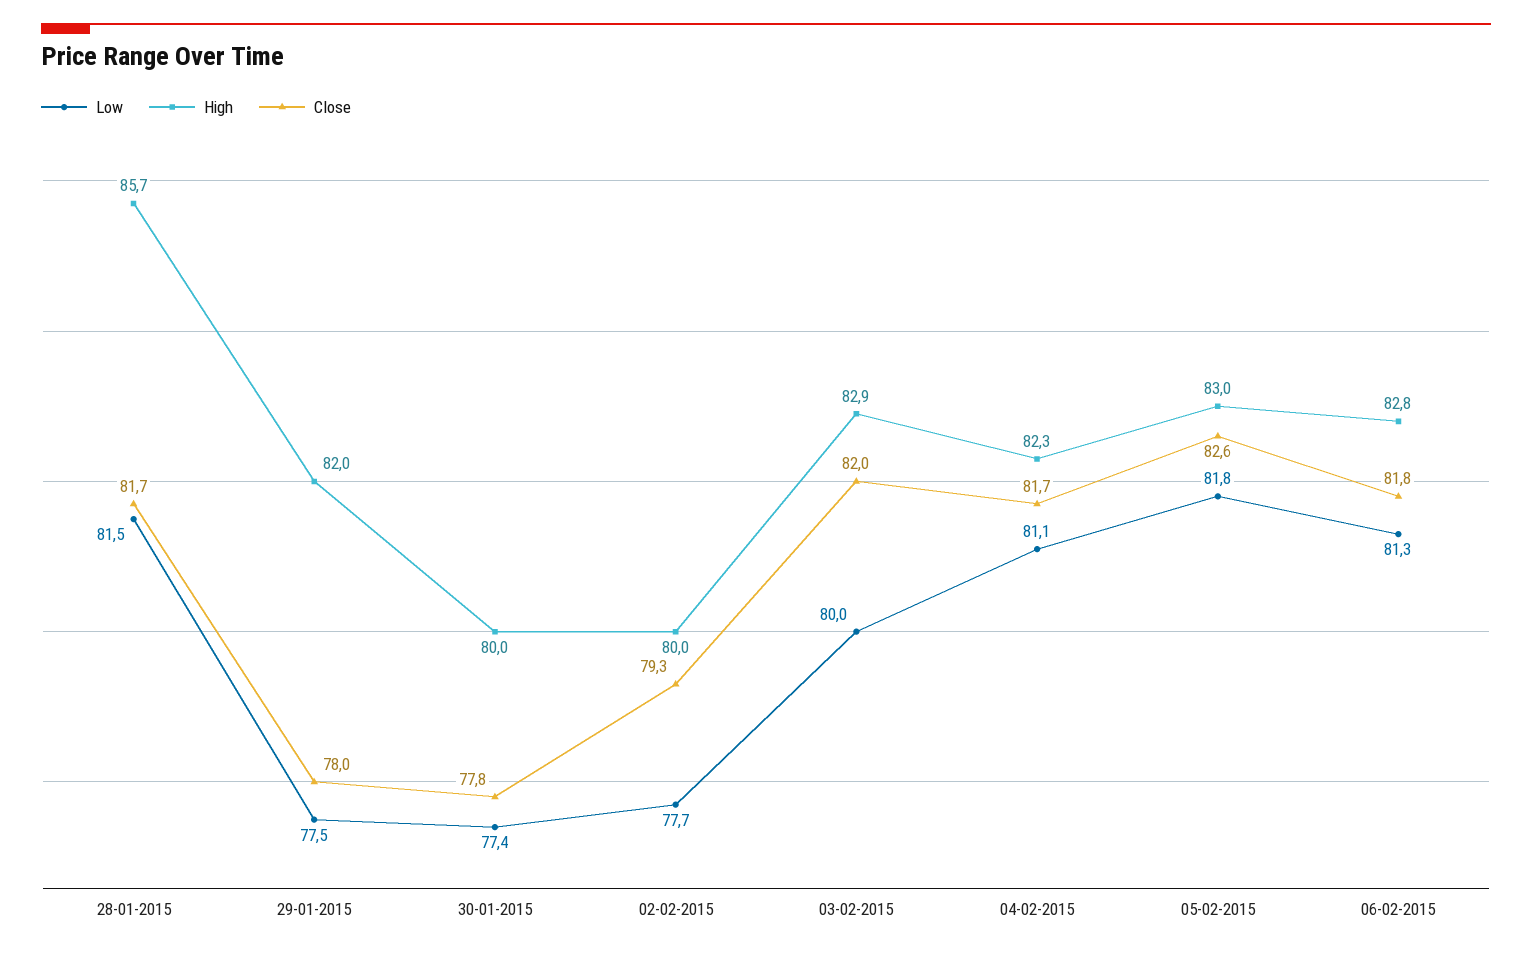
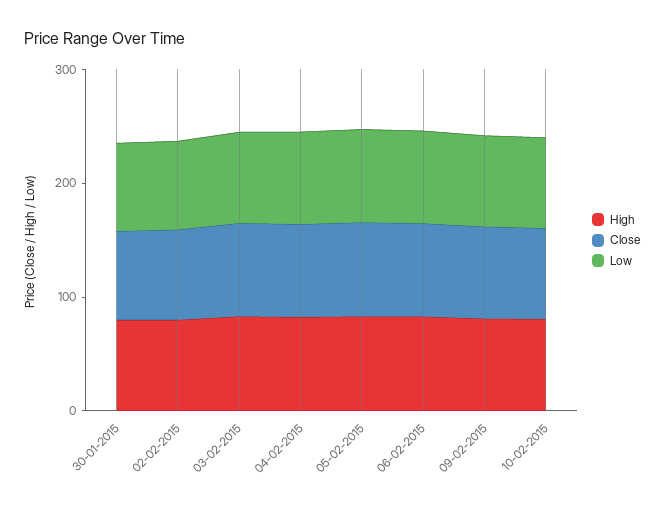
Low, 28-01-2015: 81.5 -> none
High, 28-01-2015: 85.7 -> none
Close, 28-01-2015: 81.7 -> none
Low, 29-01-2015: 77.5 -> none
High, 29-01-2015: 82 -> none
Close, 29-01-2015: 78 -> none
High, 09-02-2015: none -> 80
Close, 09-02-2015: none -> 80
Low, 09-02-2015: none -> 80
High, 10-02-2015: none -> 80
Close, 10-02-2015: none -> 80
Low, 10-02-2015: none -> 80

